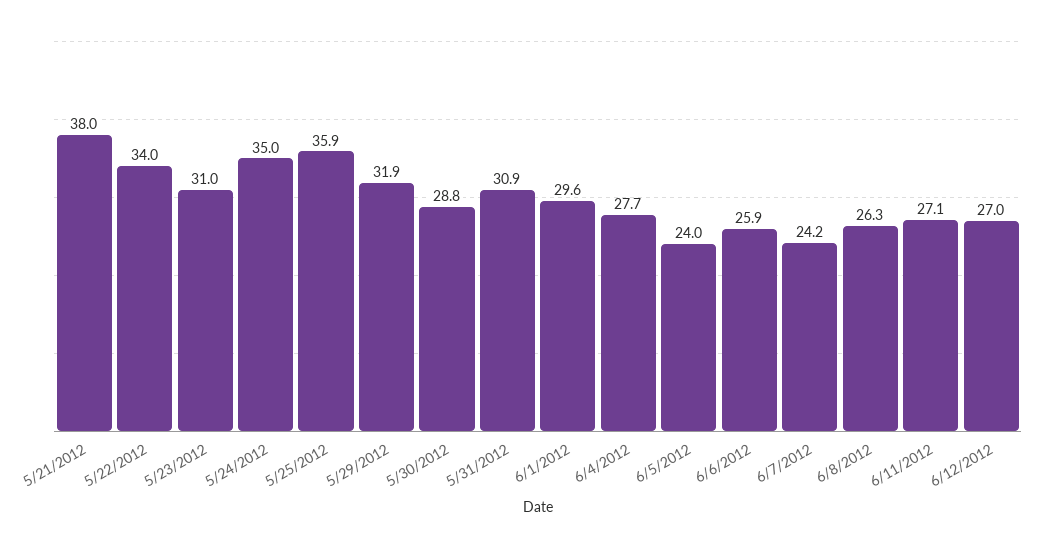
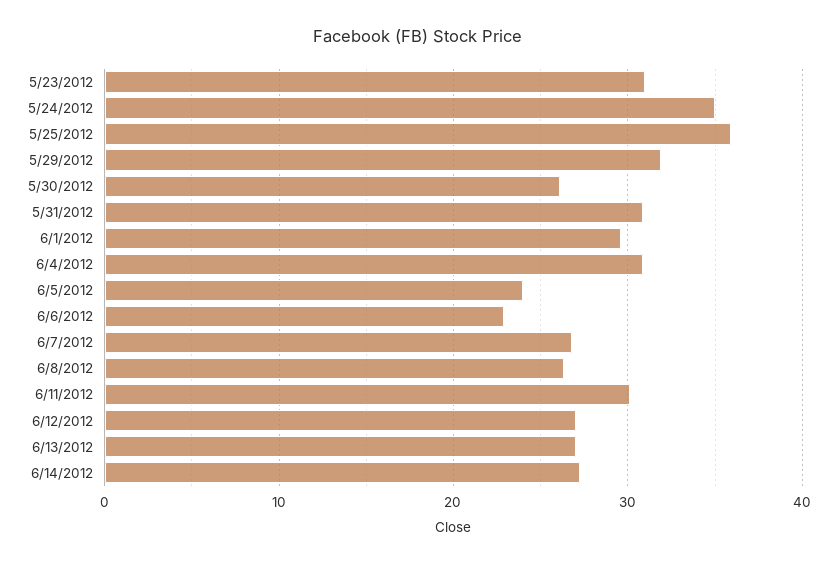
5/21/2012: 38 -> none
5/22/2012: 34 -> none
5/30/2012: 28.8 -> 26
6/4/2012: 27.7 -> 31
6/6/2012: 25.9 -> 23
6/7/2012: 24.2 -> 27
6/11/2012: 27.1 -> 30
6/13/2012: none -> 27
6/14/2012: none -> 27

